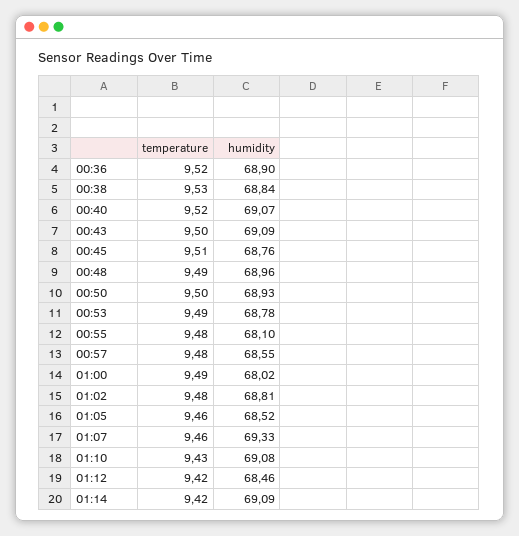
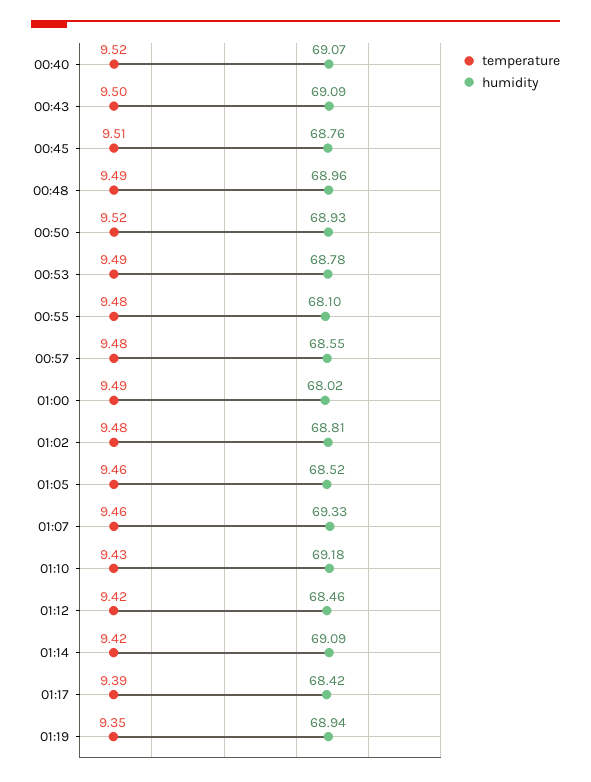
temperature, 00:36: 9.52 -> none
humidity, 00:36: 68.9 -> none
temperature, 00:38: 9.53 -> none
humidity, 00:38: 68.84 -> none
temperature, 00:50: 9.5 -> 9.52
humidity, 01:10: 69.08 -> 69.18
temperature, 01:17: none -> 9.39
humidity, 01:17: none -> 68.42
temperature, 01:19: none -> 9.35
humidity, 01:19: none -> 68.94

